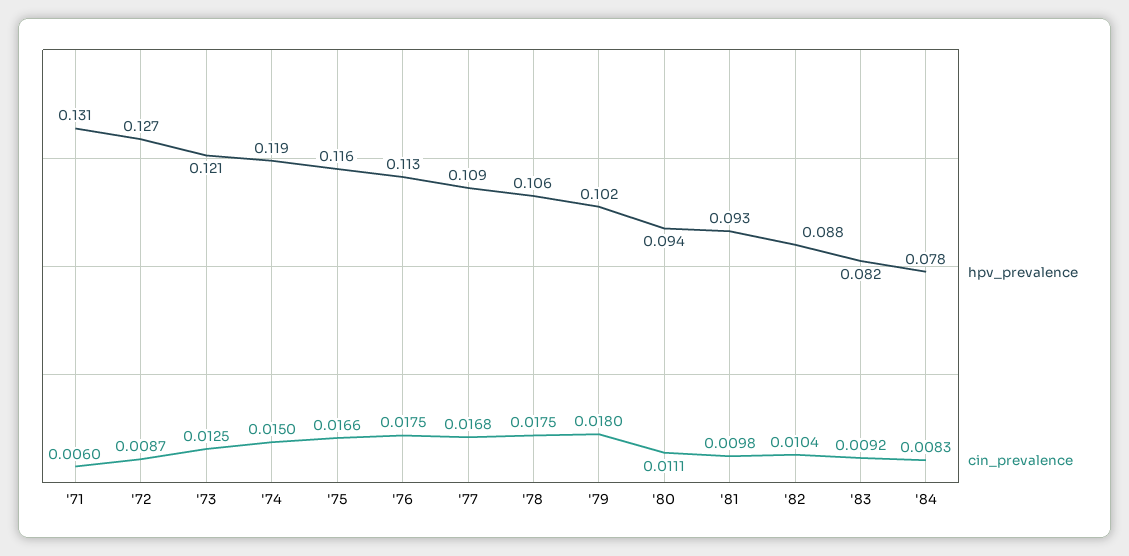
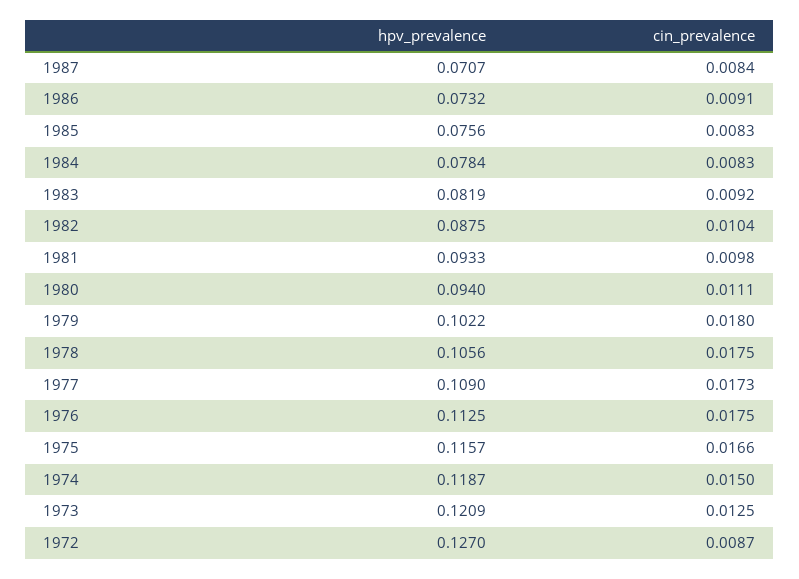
hpv_prevalence, '71: 0.131 -> none
cin_prevalence, '71: 0.006 -> none
cin_prevalence, '77: 0.0168 -> 0.0173
hpv_prevalence, 1987: none -> 0.0707
cin_prevalence, 1987: none -> 0.0084
hpv_prevalence, 1986: none -> 0.0732
cin_prevalence, 1986: none -> 0.0091
hpv_prevalence, 1985: none -> 0.0756
cin_prevalence, 1985: none -> 0.0083

